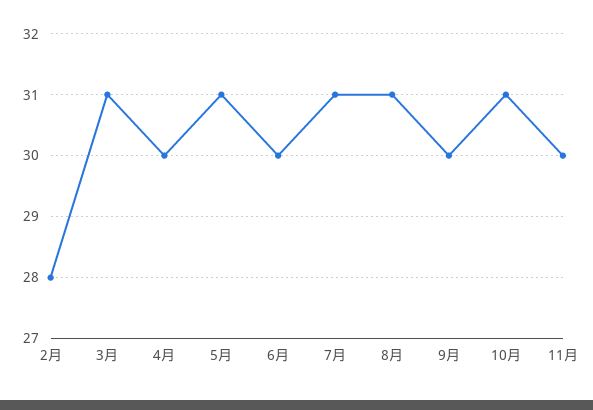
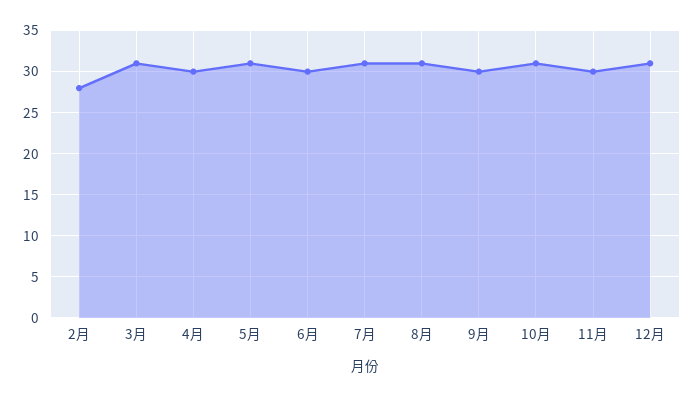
12月: none -> 31

